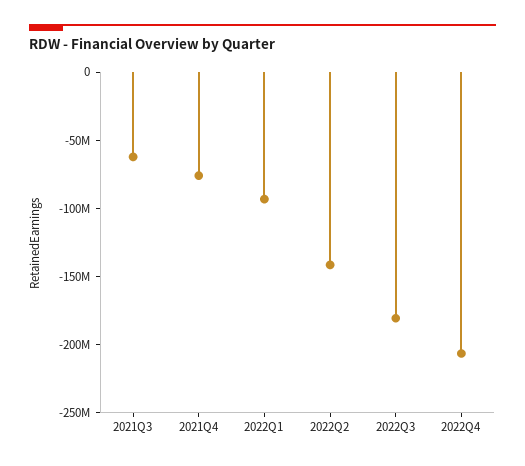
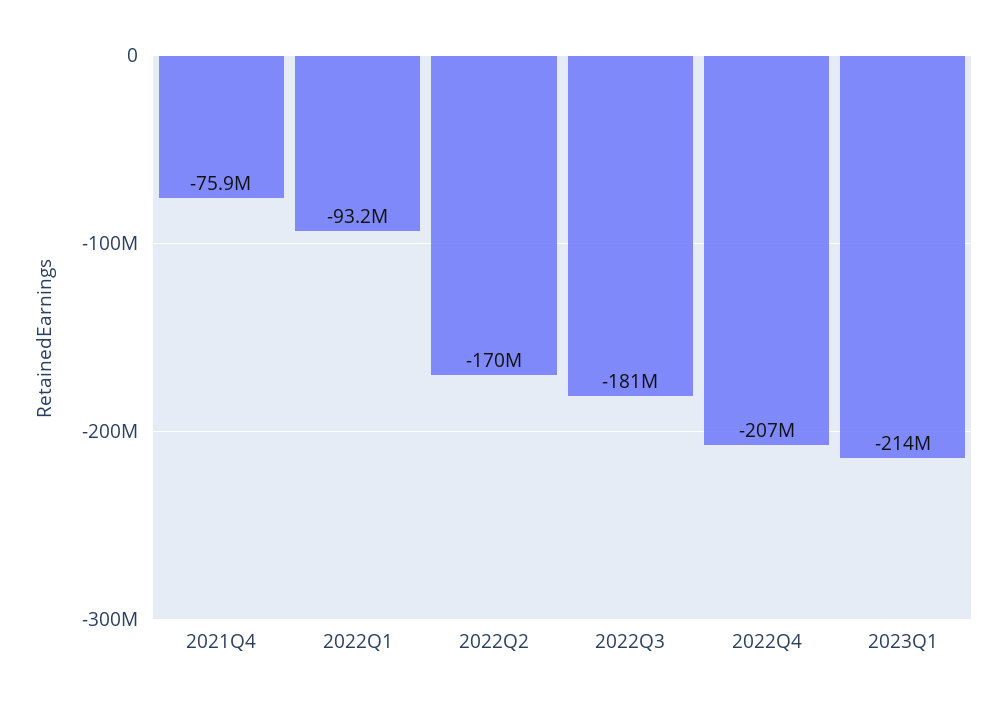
2021Q3: -60000000 -> none
2022Q2: -140000000 -> -170000000
2023Q1: none -> -214000000

